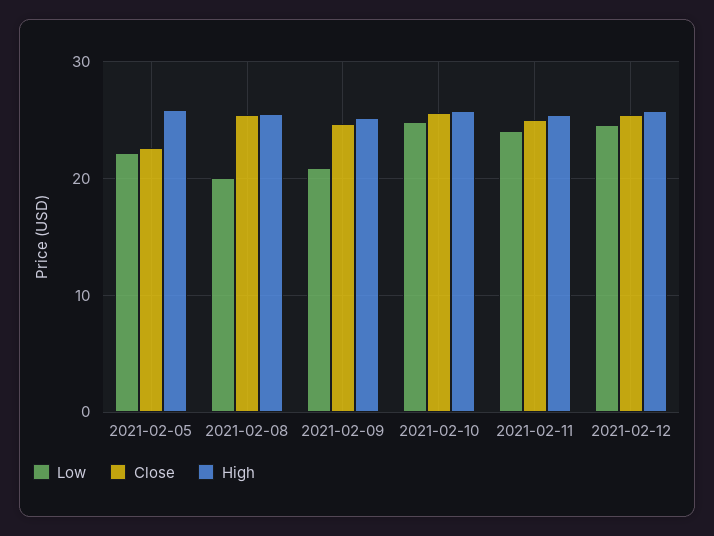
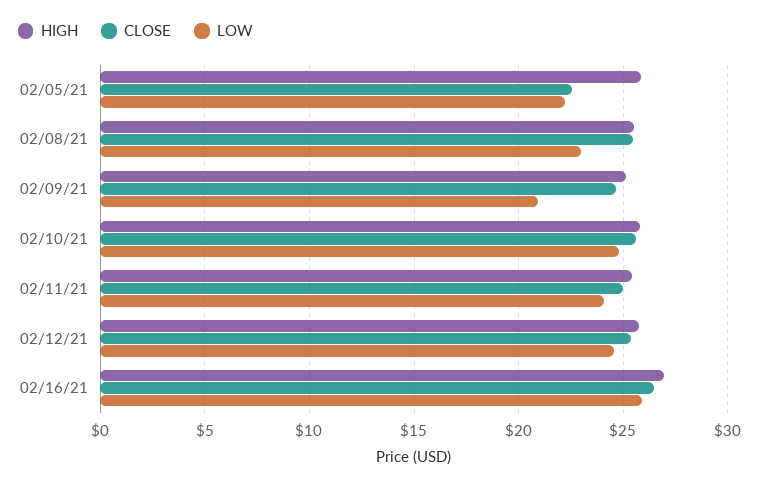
Low, 2021-02-08: 20 -> 23
High, 02/16/21: none -> 27
Close, 02/16/21: none -> 26.5
Low, 02/16/21: none -> 26

